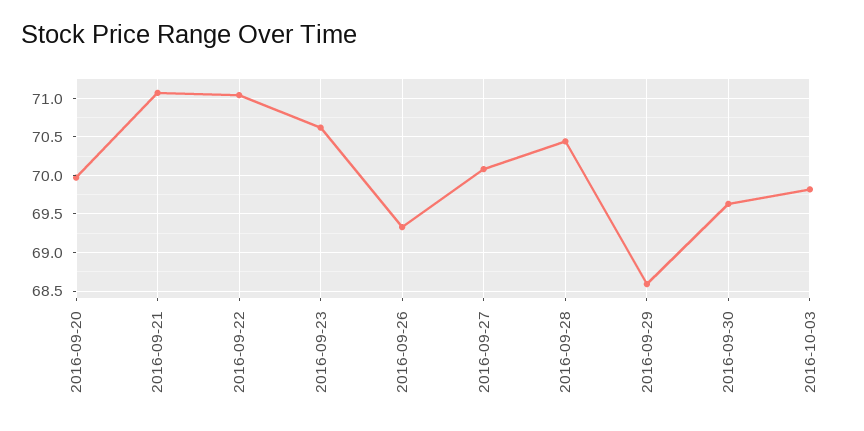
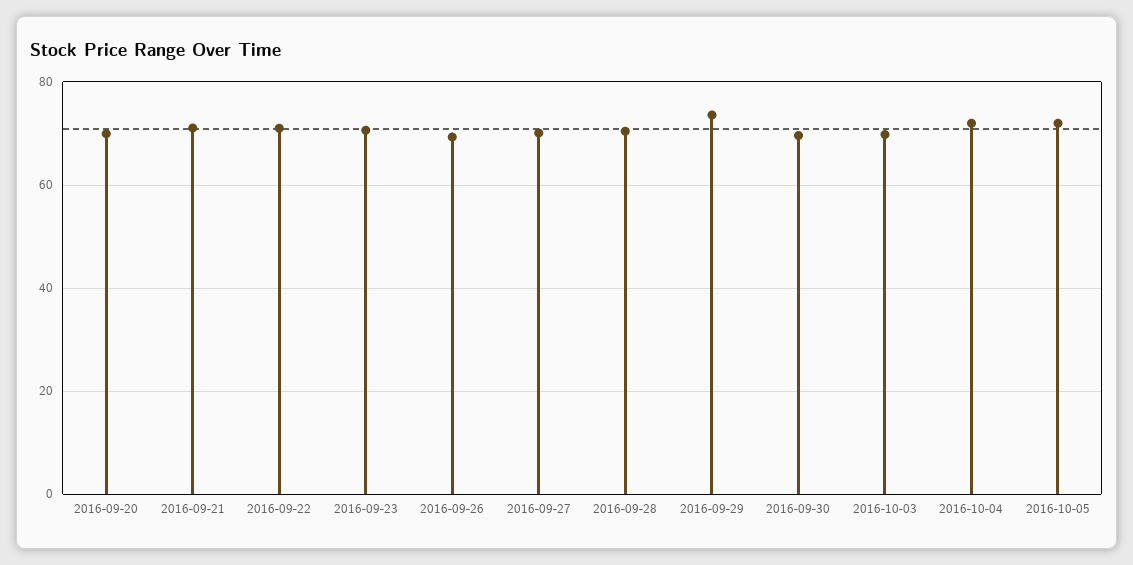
2016-09-29: 68.6 -> 74
2016-10-04: none -> 72
2016-10-05: none -> 72

